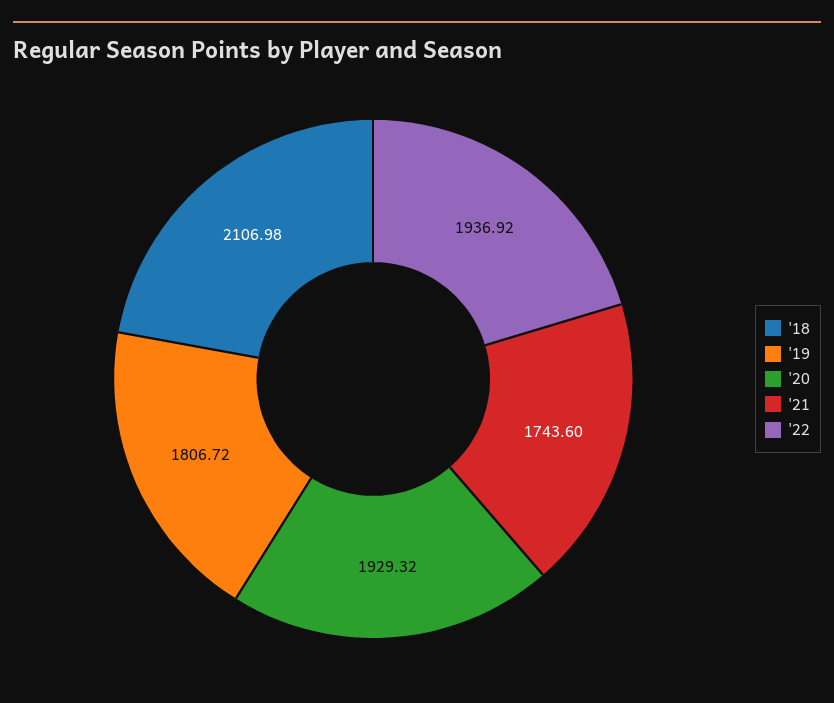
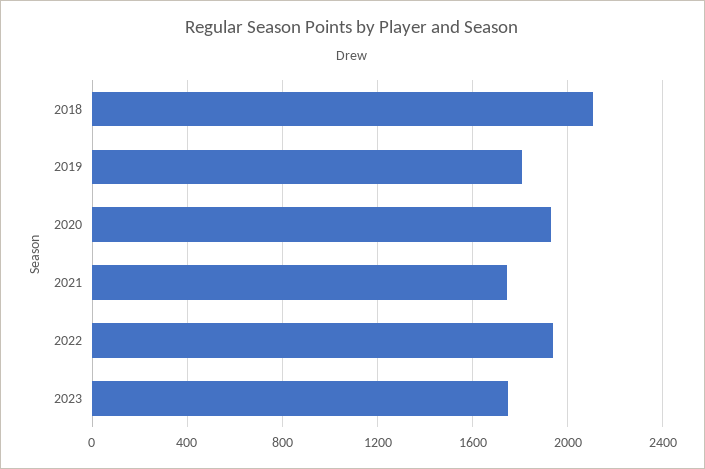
2023: none -> 1750

